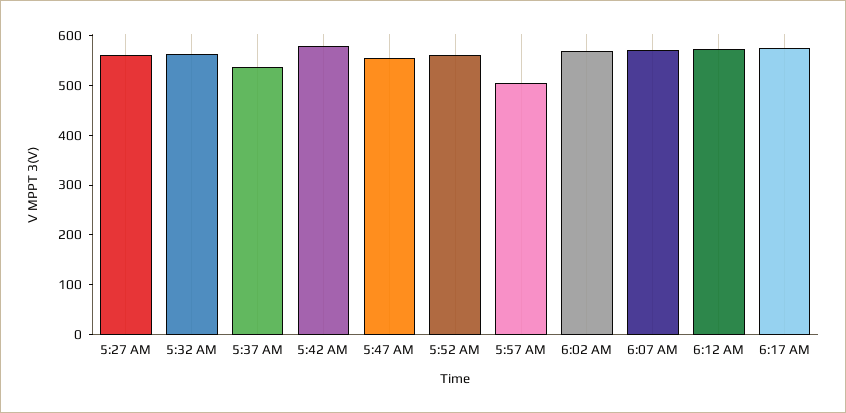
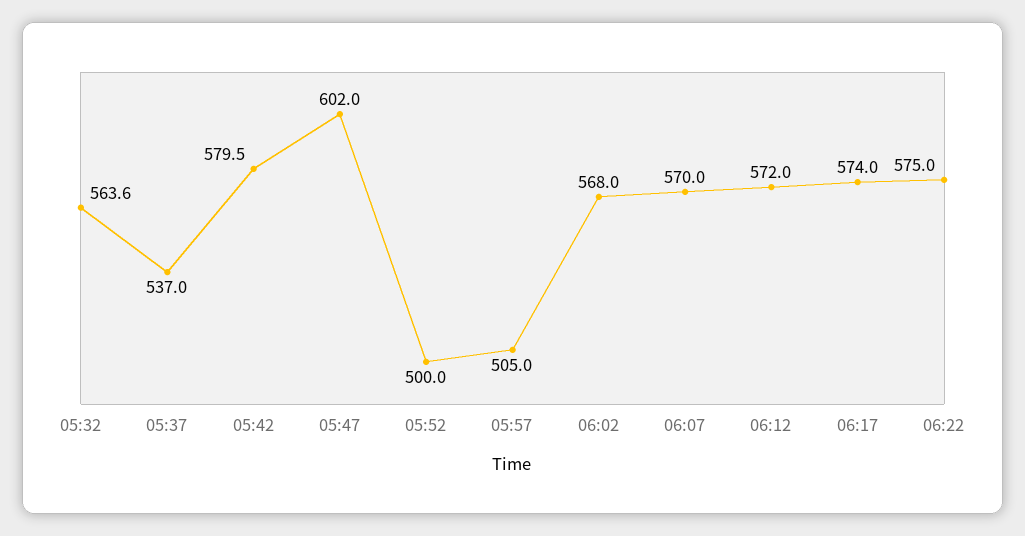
5:27 AM: 560 -> none
5:47 AM: 560 -> 602
5:52 AM: 560 -> 500
06:22: none -> 575

